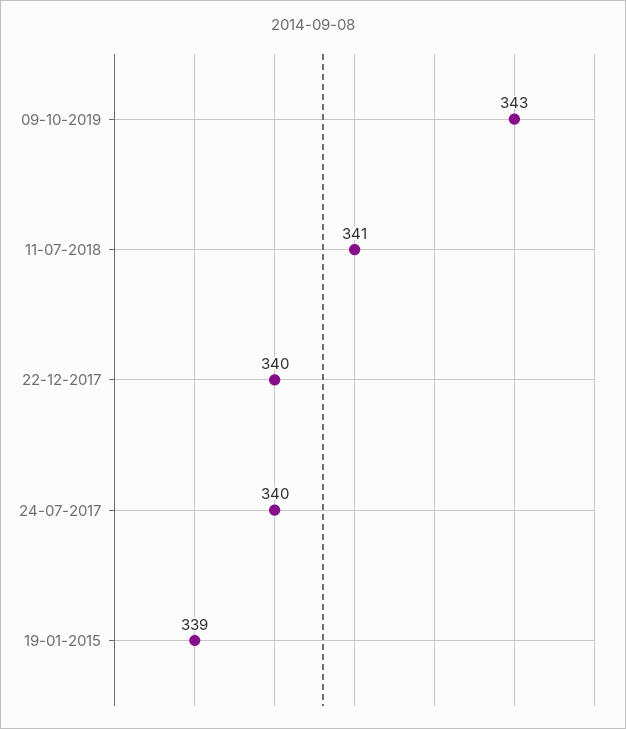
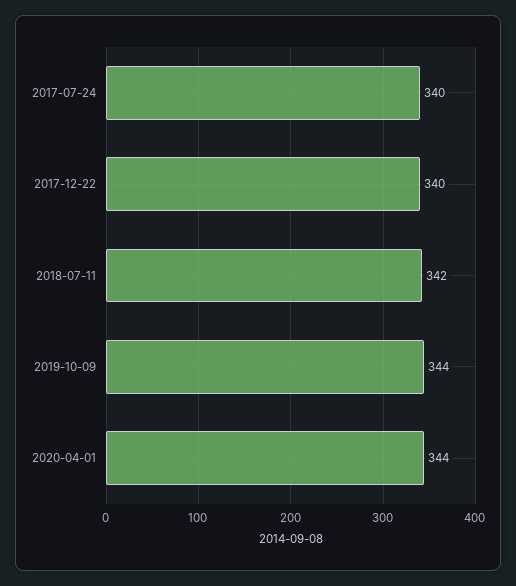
09-10-2019: 343 -> 344
11-07-2018: 341 -> 342
19-01-2015: 339 -> none
2020-04-01: none -> 344

